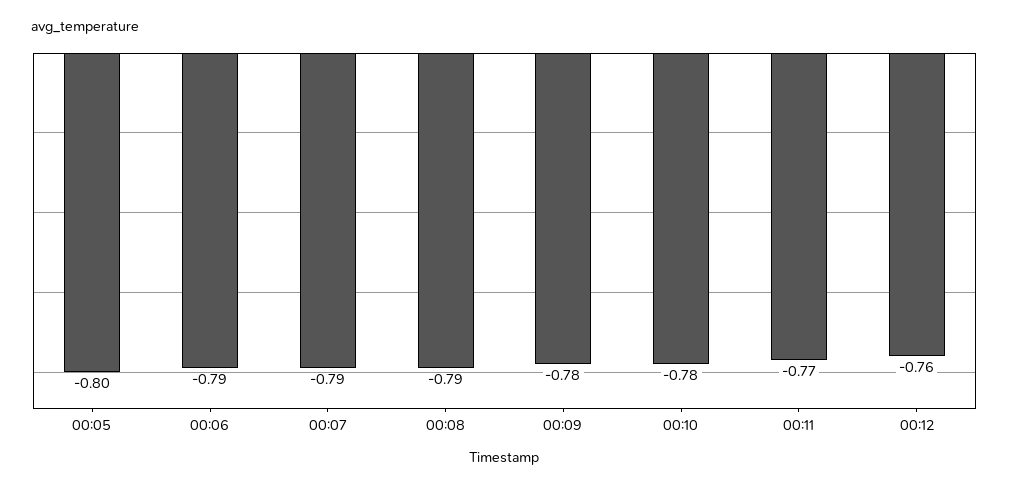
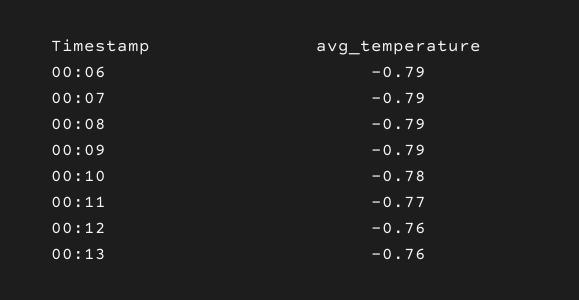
00:05: -0.8 -> none
00:09: -0.78 -> -0.79
00:13: none -> -0.76

